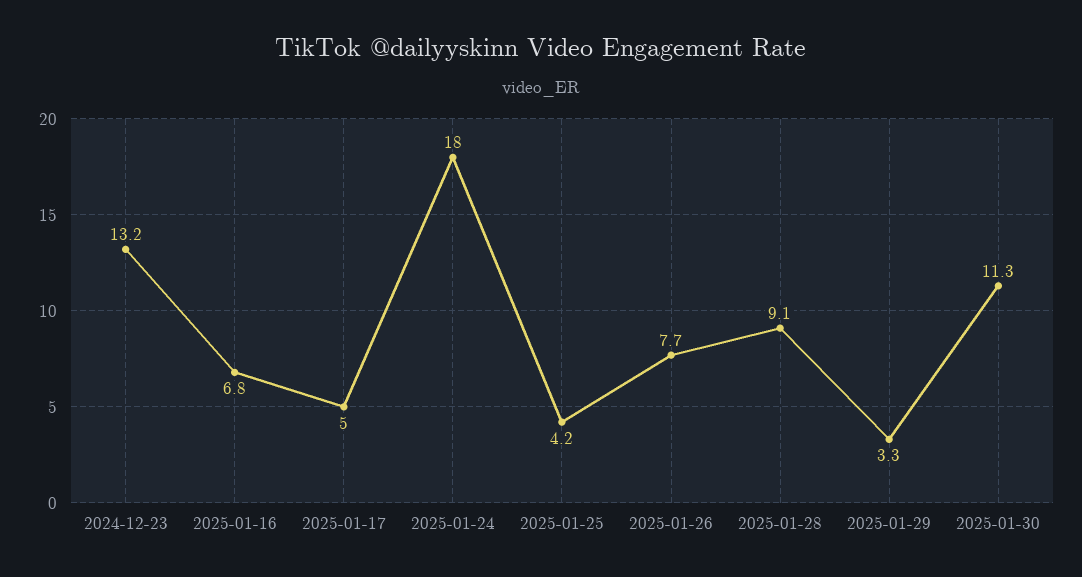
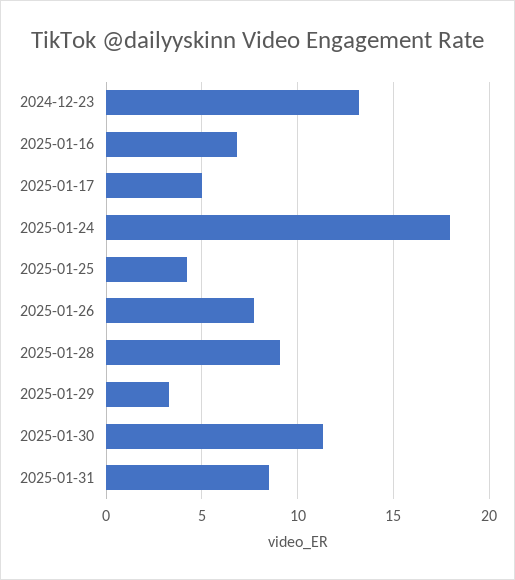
2025-01-31: none -> 8.5

